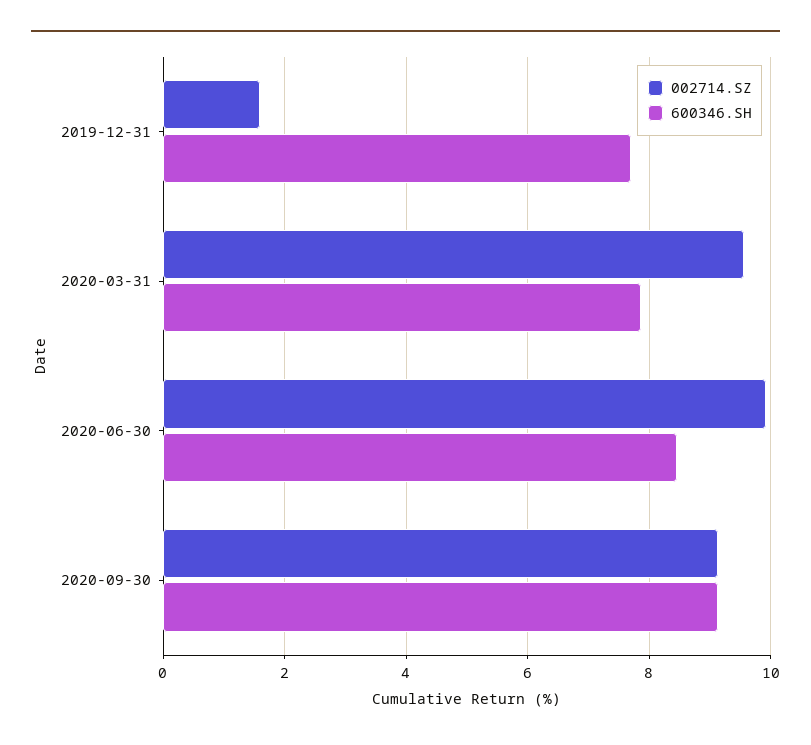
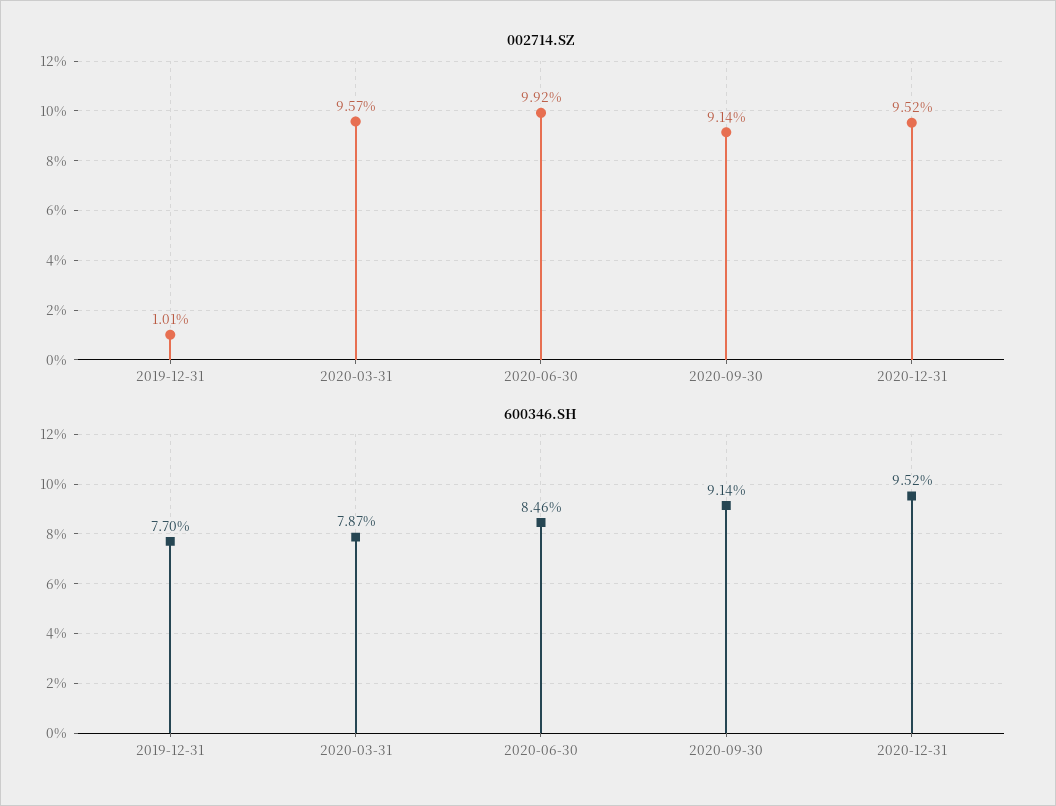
002714.SZ, 2019-12-31: 1.6 -> 1.01
002714.SZ, 2020-12-31: none -> 9.52
600346.SH, 2020-12-31: none -> 9.52

